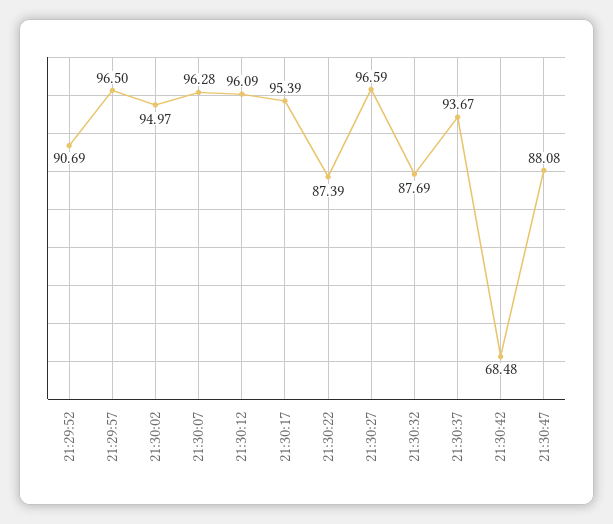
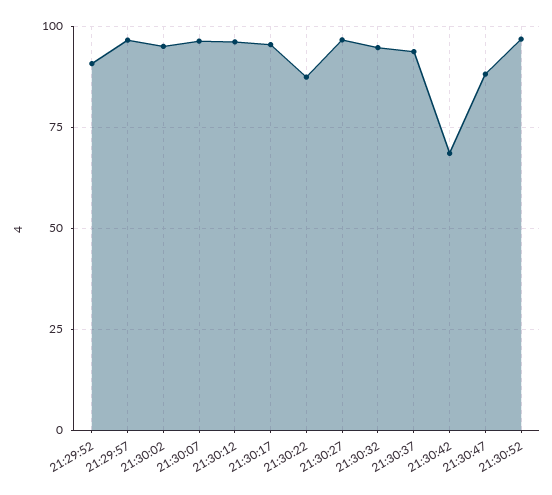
21:30:32: 87.69 -> 95
21:30:52: none -> 97.5

